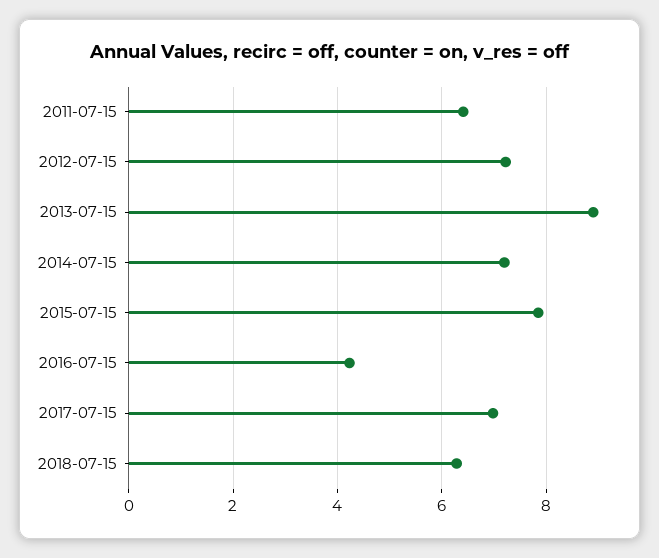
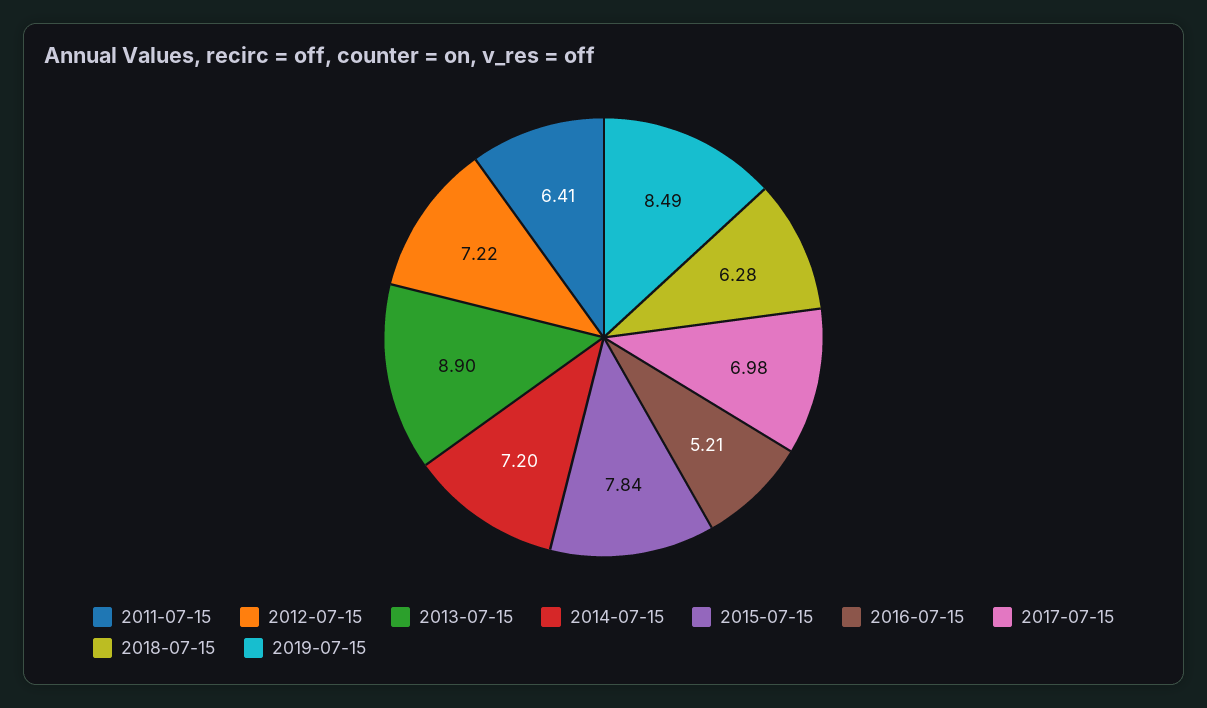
2016-07-15: 4.2 -> 5.21
2019-07-15: none -> 8.49

